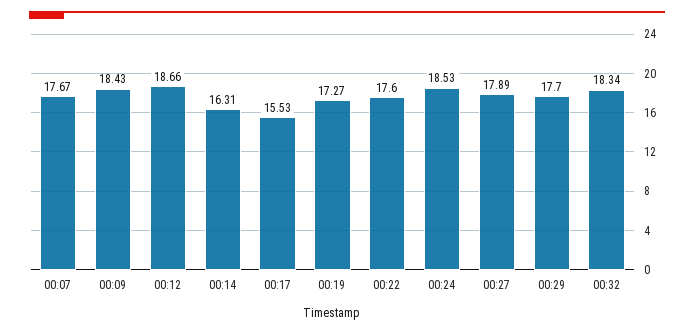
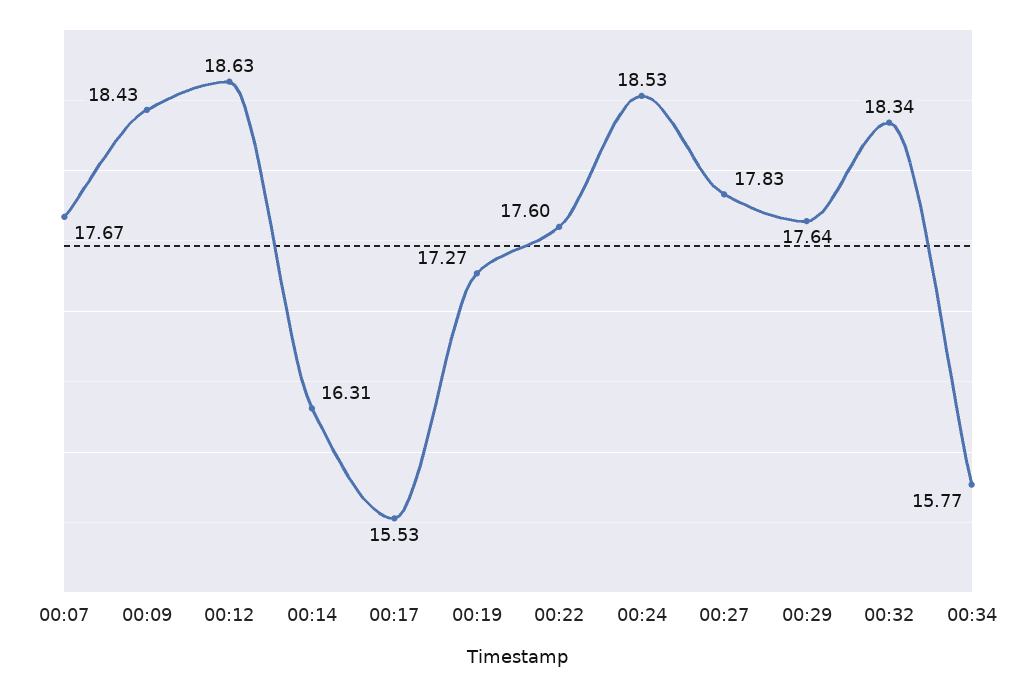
00:12: 18.66 -> 18.63
00:27: 17.89 -> 17.83
00:29: 17.7 -> 17.64
00:34: none -> 15.77

